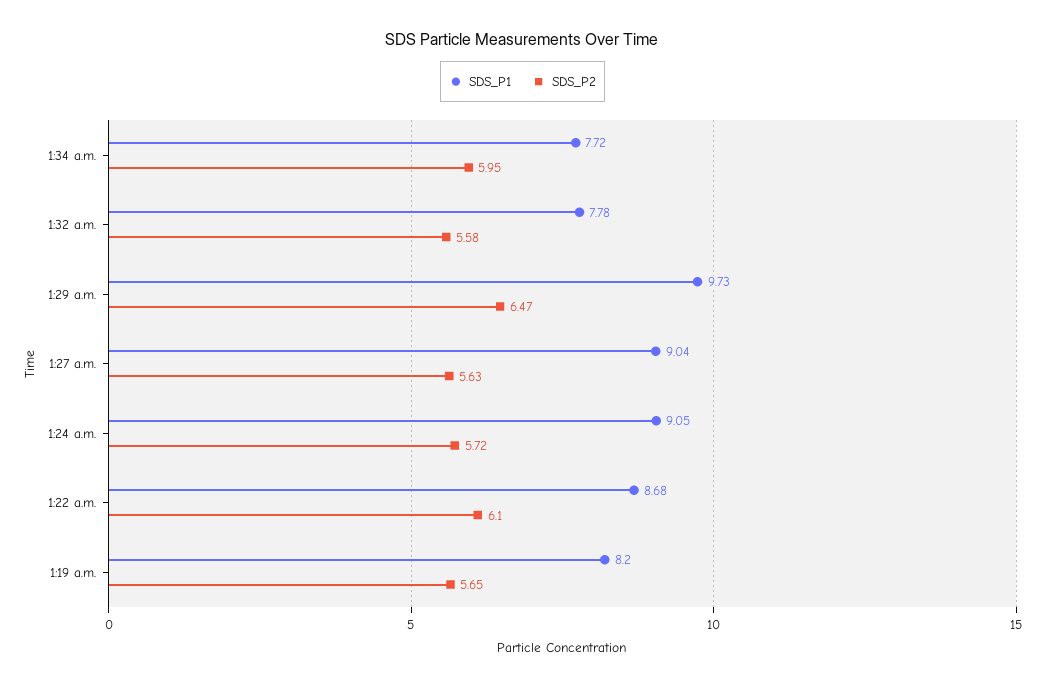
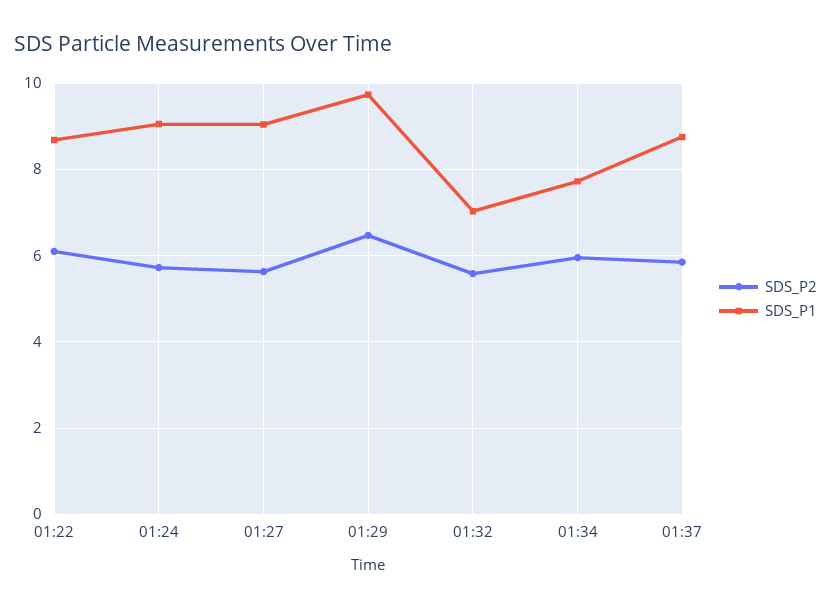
SDS_P1, 1:32 a.m.: 7.78 -> 7
SDS_P1, 1:19 a.m.: 8.2 -> none
SDS_P2, 1:19 a.m.: 5.65 -> none
SDS_P2, 01:37: none -> 5.8
SDS_P1, 01:37: none -> 8.8

